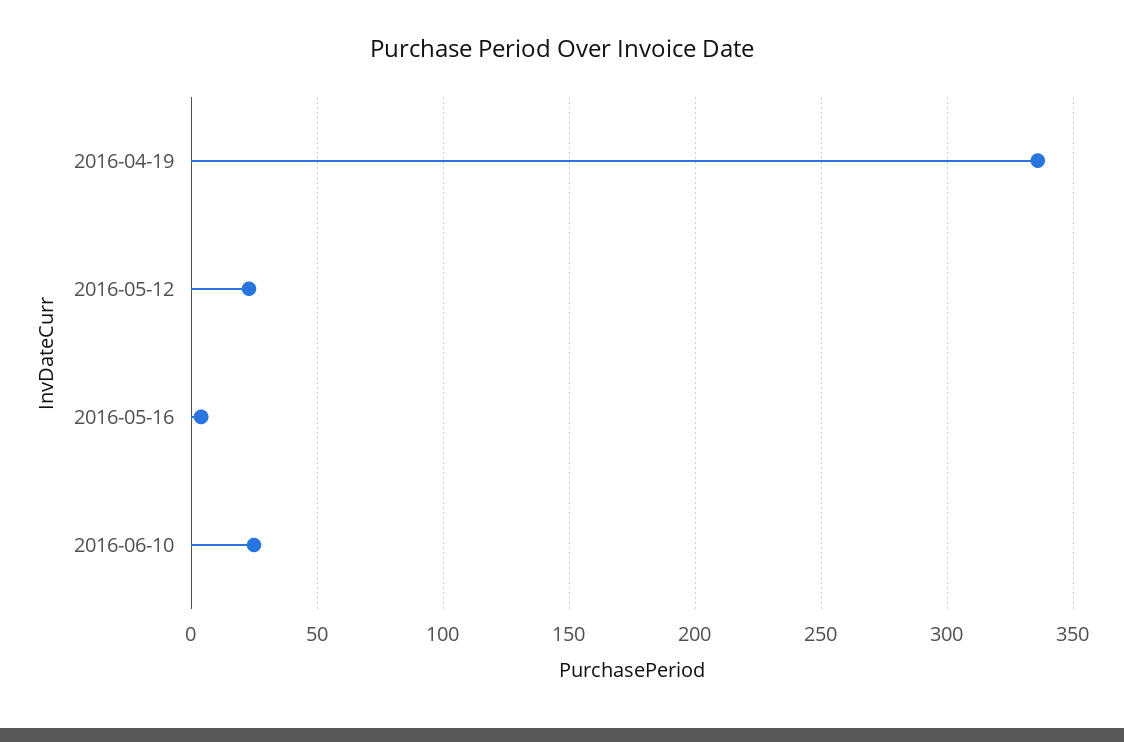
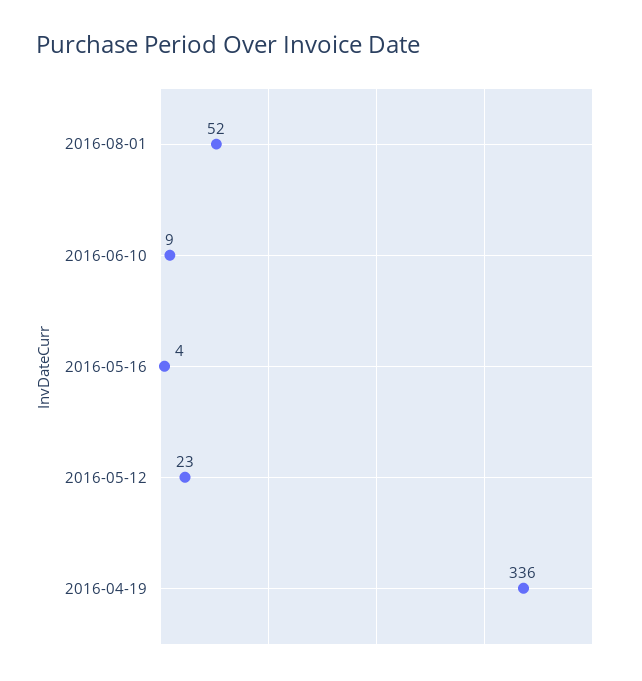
2016-06-10: 25 -> 9
2016-08-01: none -> 52

